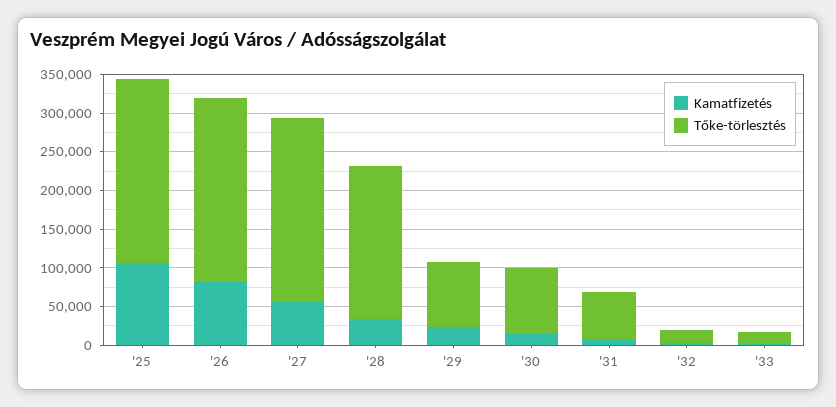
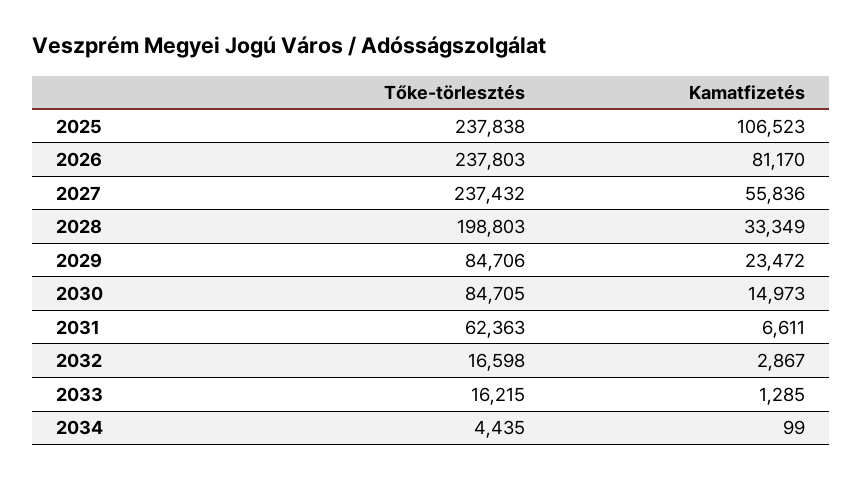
Tőke-törlesztés, 2034: none -> 4435
Kamatfizetés, 2034: none -> 99

